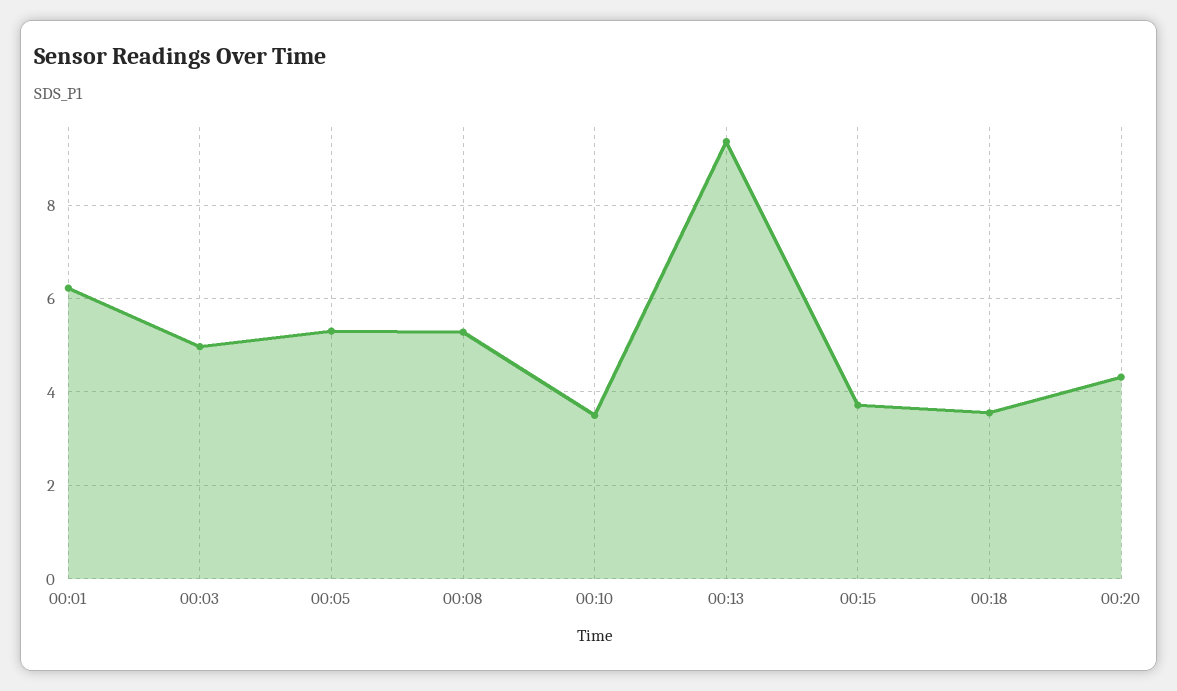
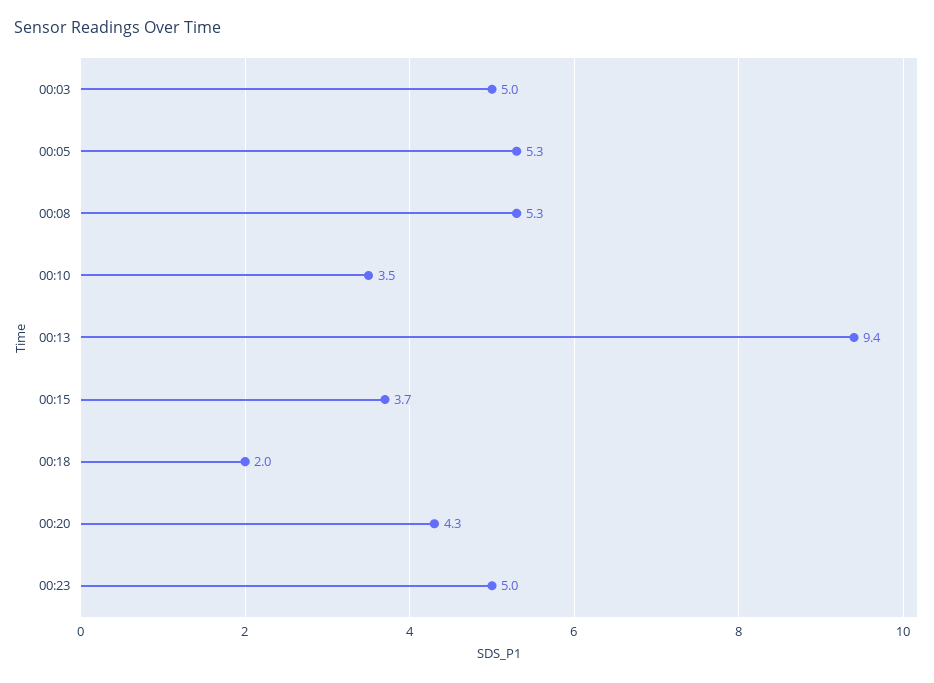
00:01: 6.2 -> none
00:18: 3.6 -> 2
00:23: none -> 5

